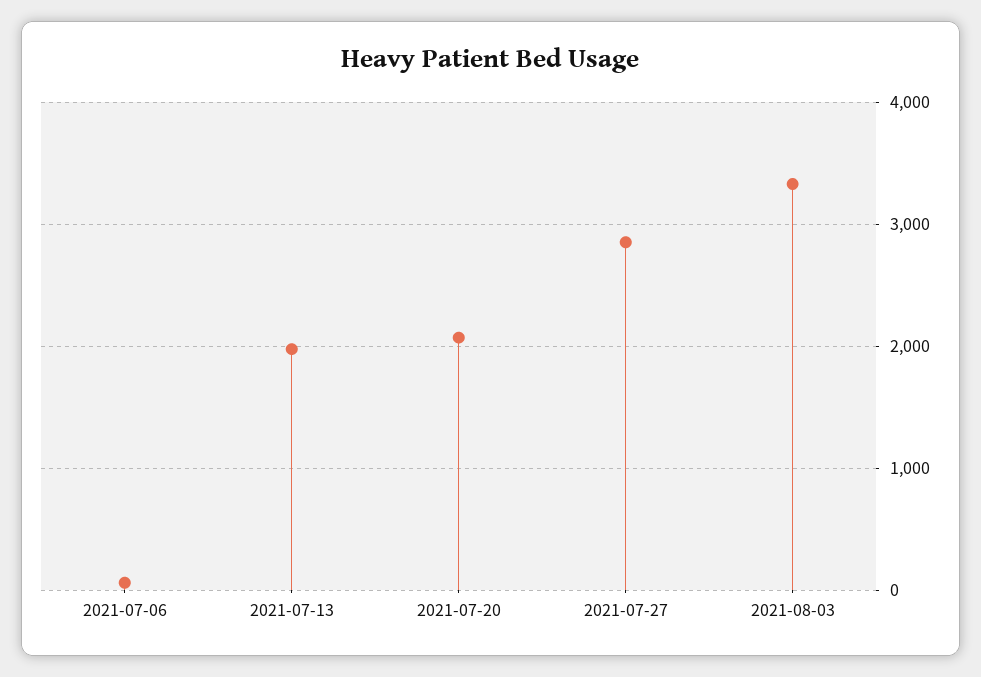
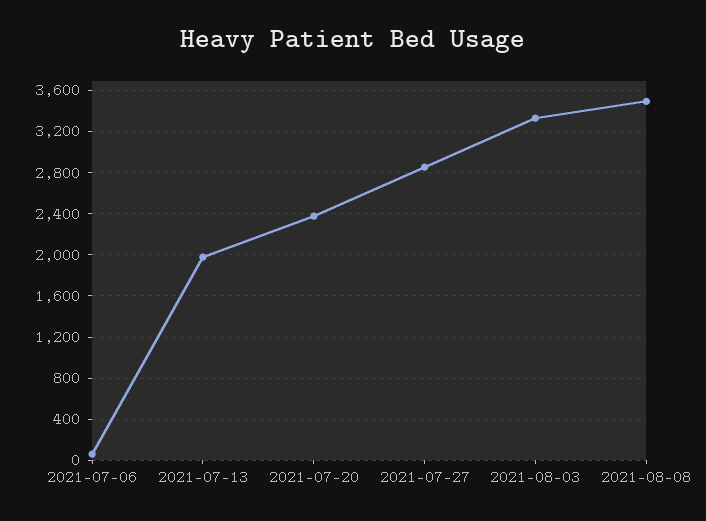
2021-07-20: 2100 -> 2400
2021-08-08: none -> 3500

